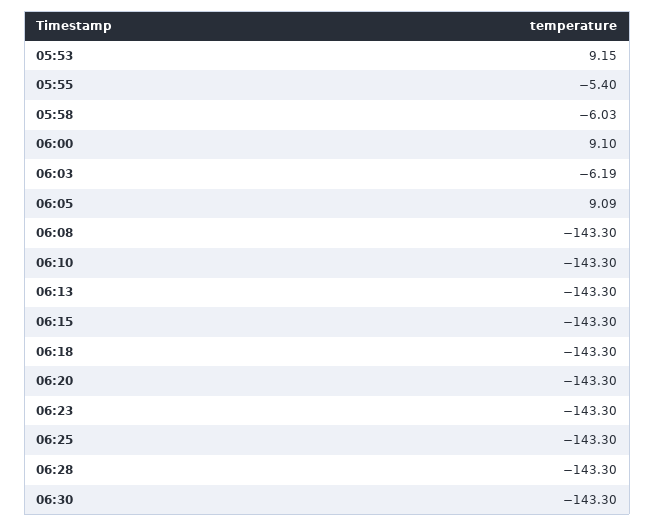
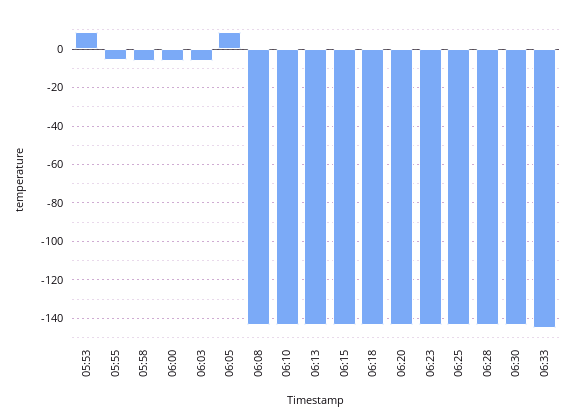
06:00: 9.1 -> -5
06:33: none -> -145

